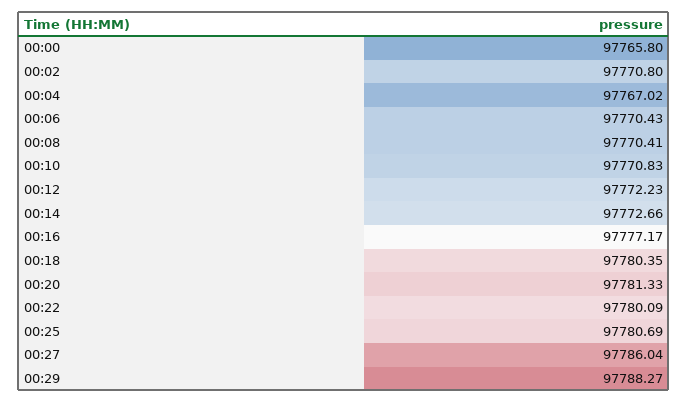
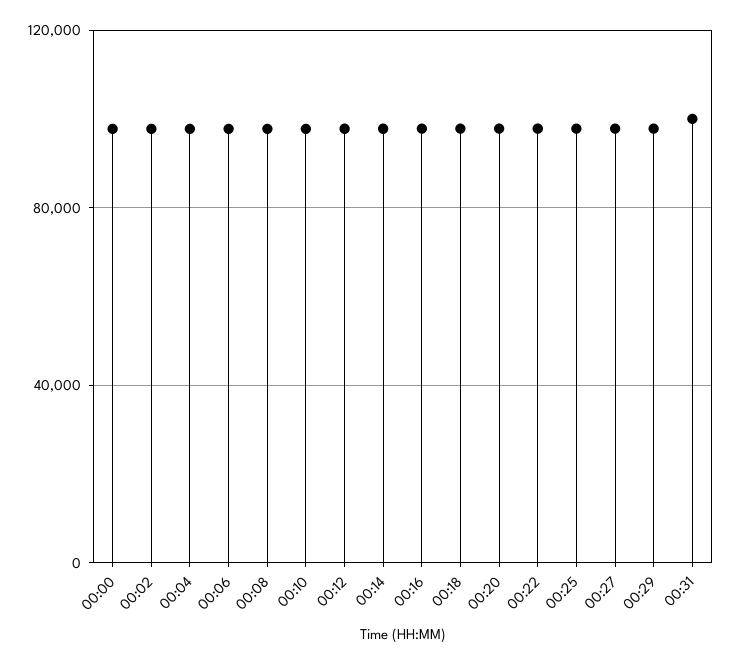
00:31: none -> 100000

